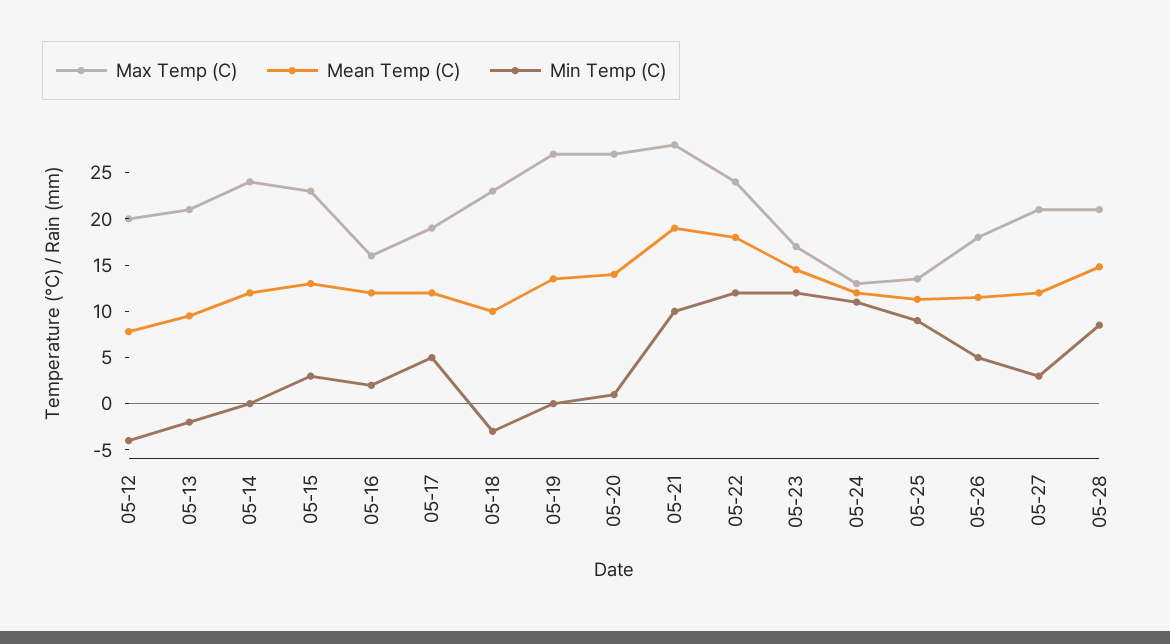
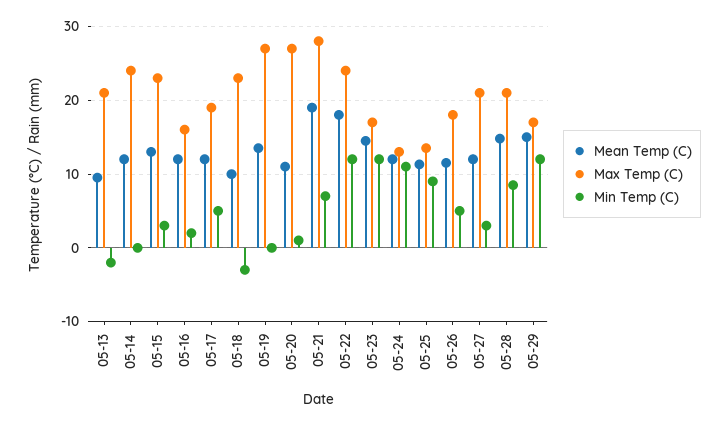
Max Temp (C), 05-12: 20 -> none
Mean Temp (C), 05-12: 8 -> none
Min Temp (C), 05-12: -4 -> none
Mean Temp (C), 05-20: 14 -> 11
Min Temp (C), 05-21: 10 -> 7
Mean Temp (C), 05-29: none -> 15
Max Temp (C), 05-29: none -> 17
Min Temp (C), 05-29: none -> 12

